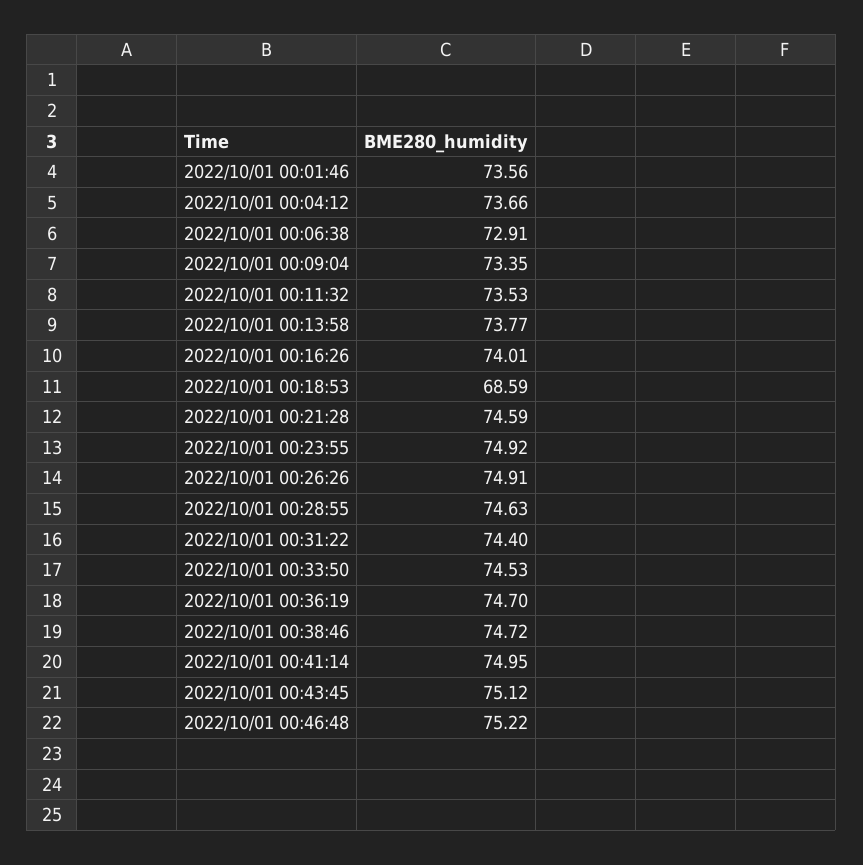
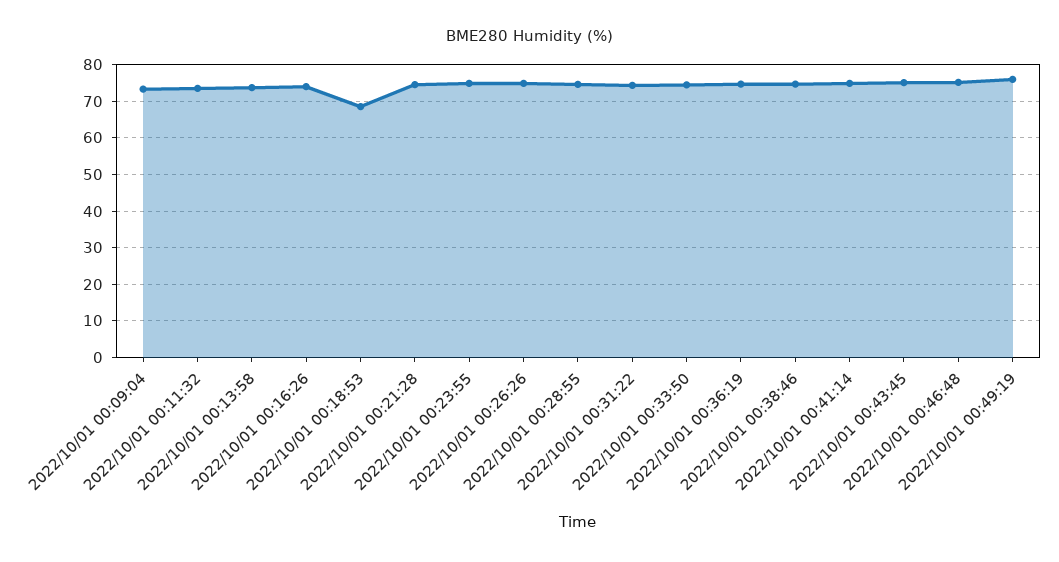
2022/10/01 00:01:46: 73.56 -> none
2022/10/01 00:04:12: 73.66 -> none
2022/10/01 00:06:38: 72.91 -> none
2022/10/01 00:49:19: none -> 76

